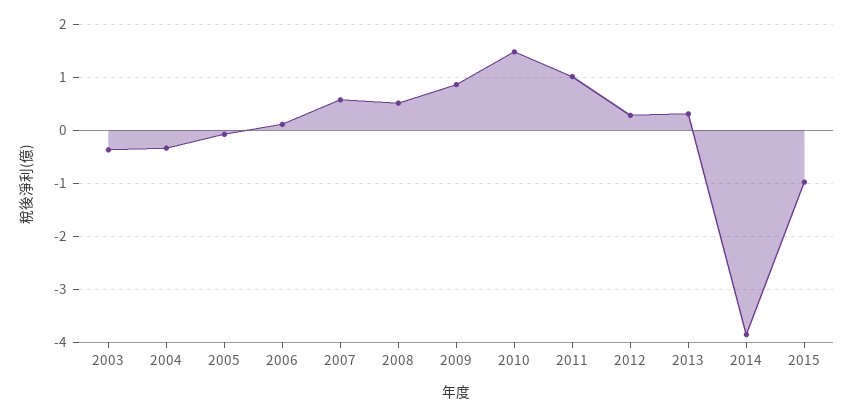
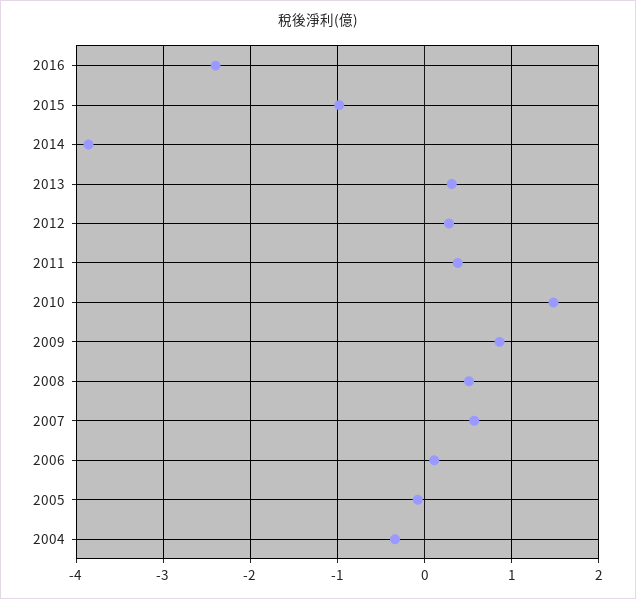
2003: -0.4 -> none
2011: 1 -> 0.4
2016: none -> -2.4

